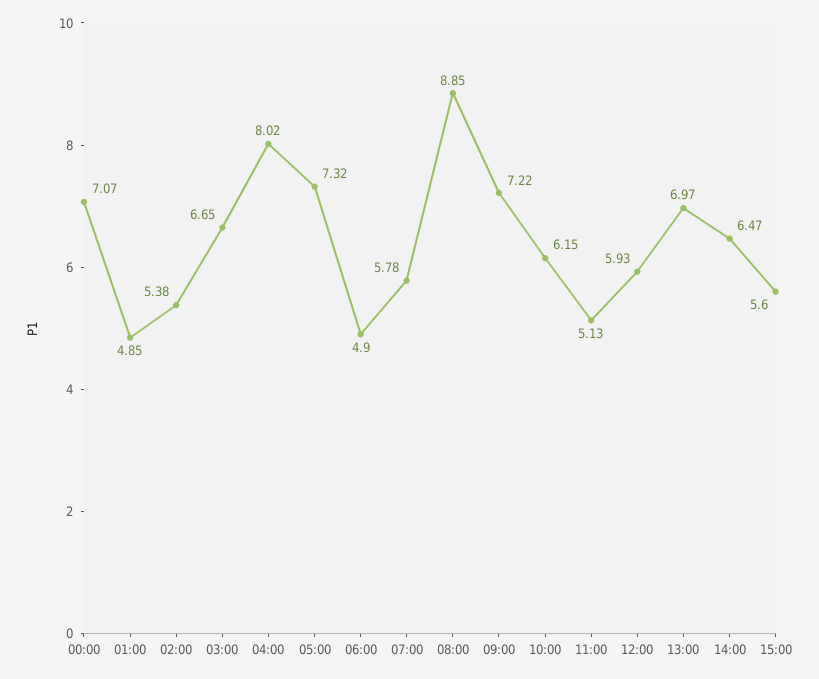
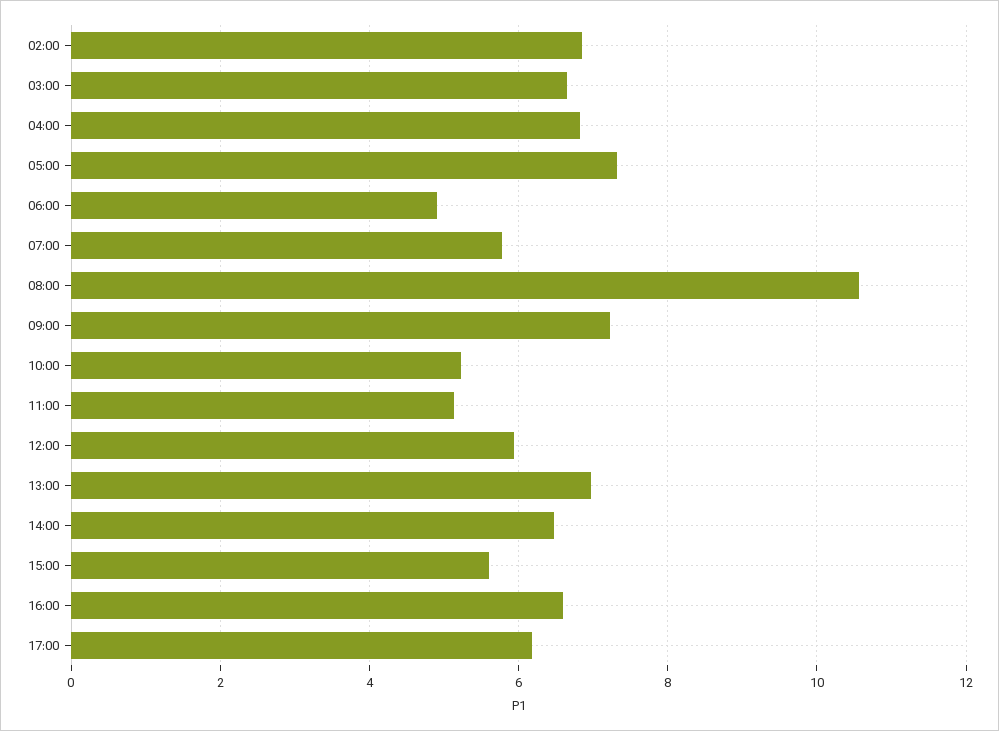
00:00: 7.07 -> none
01:00: 4.85 -> none
02:00: 5.38 -> 6.8
04:00: 8.02 -> 6.8
08:00: 8.85 -> 10.6
10:00: 6.15 -> 5.2
16:00: none -> 6.6
17:00: none -> 6.2

